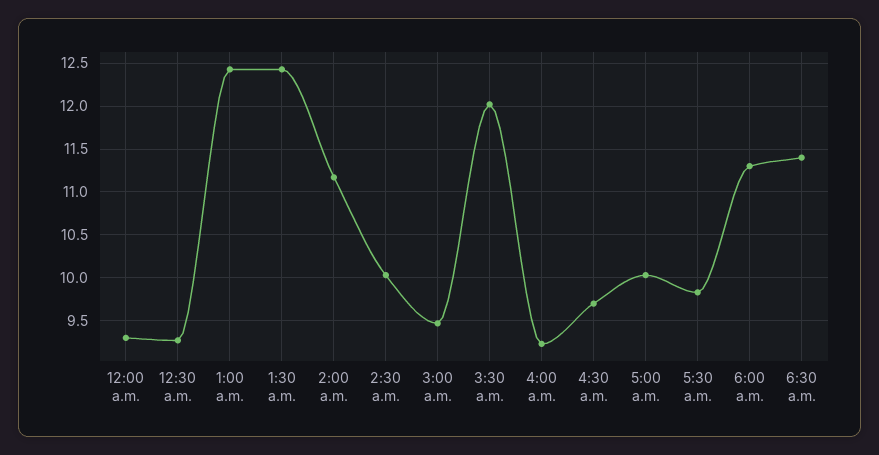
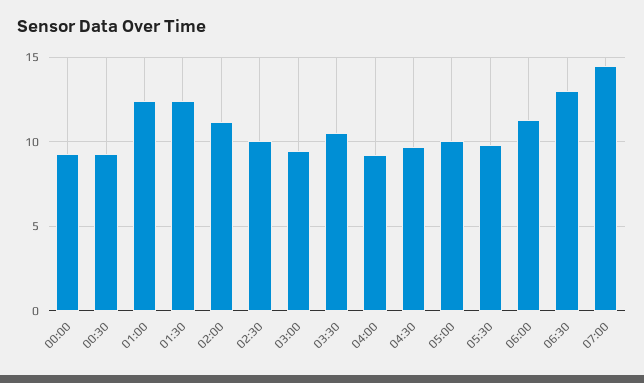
3:30 a.m.: 12 -> 10.5
6:30 a.m.: 11.4 -> 13
07:00: none -> 14.5

